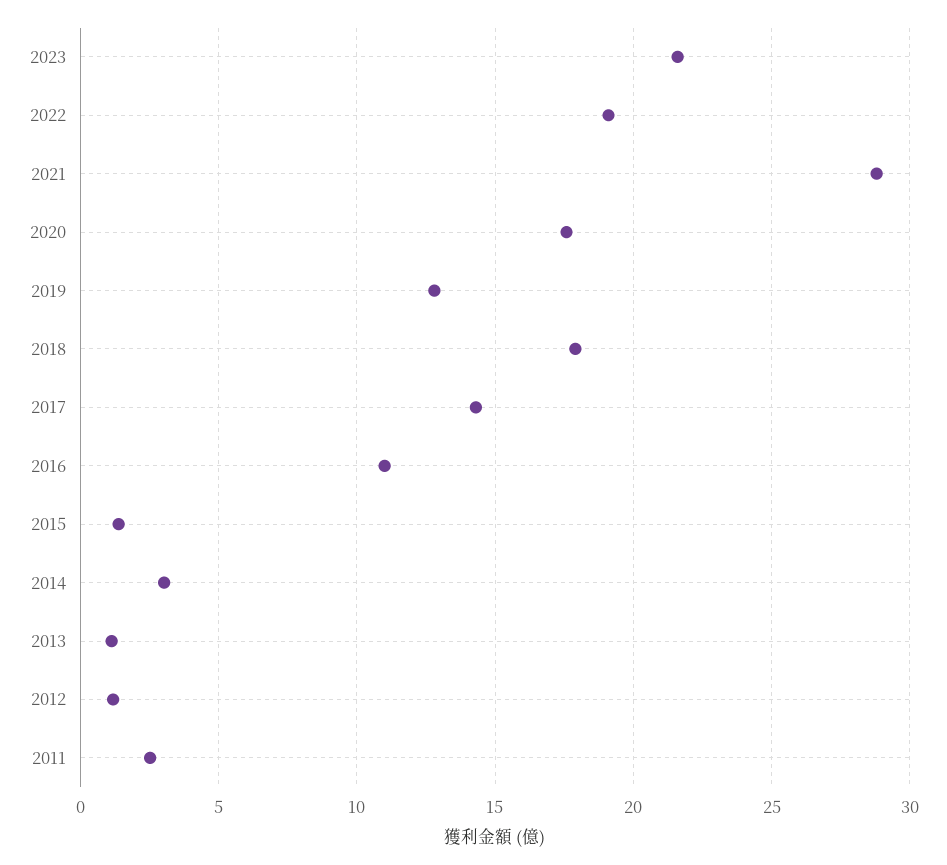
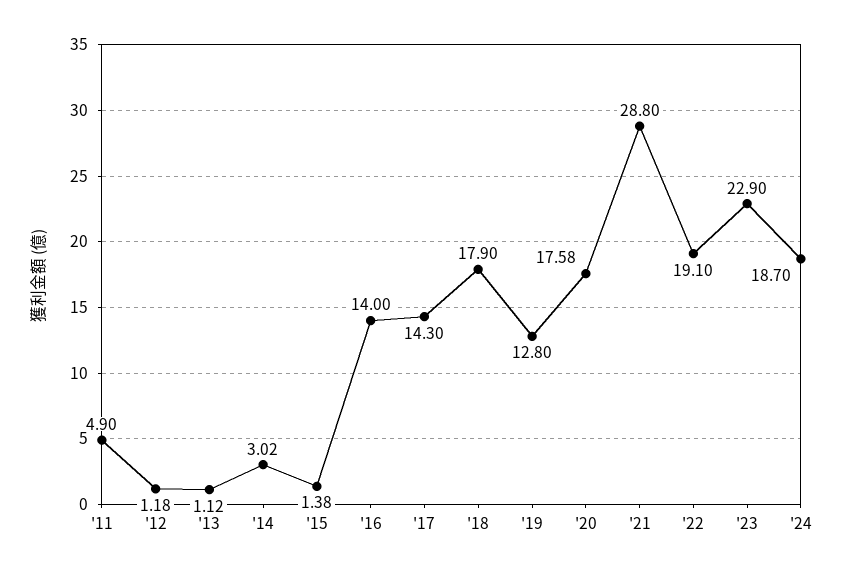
2023: 21.5 -> 22.9
2016: 11 -> 14
2011: 2.5 -> 4.9
'24: none -> 18.7

